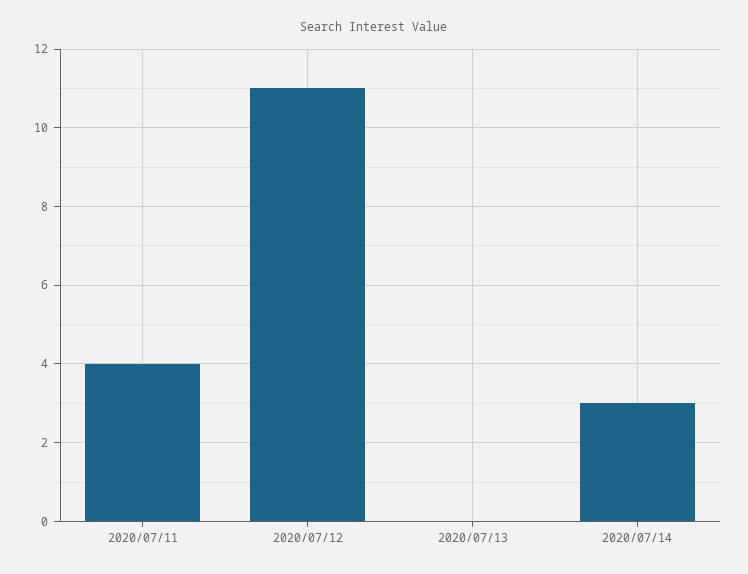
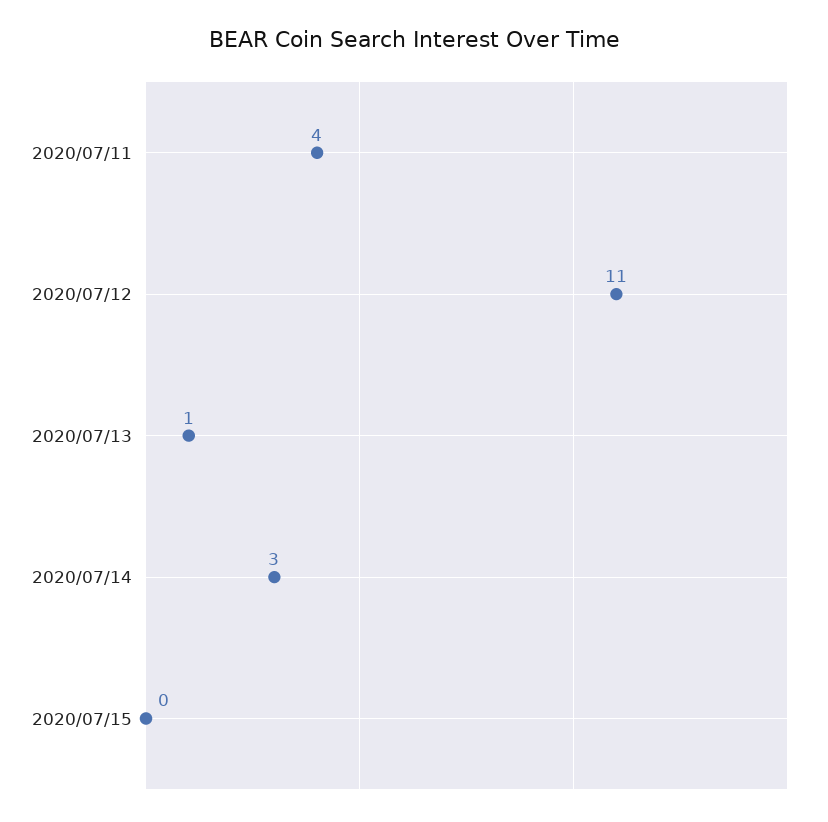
2020/07/13: 0 -> 1
2020/07/15: none -> 0

